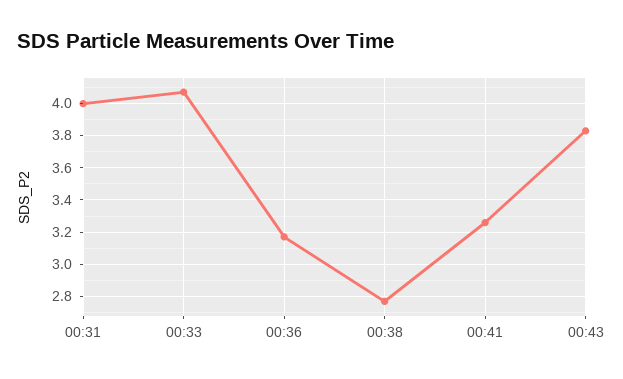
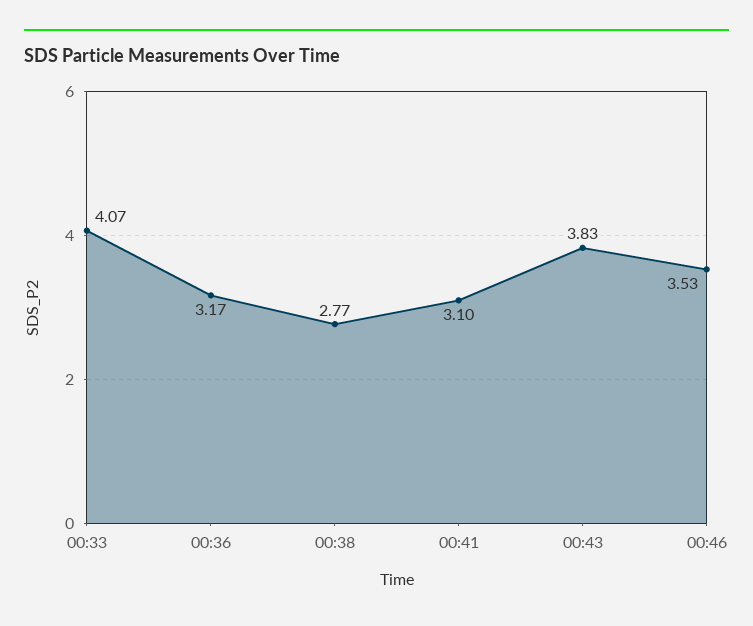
00:31: 4 -> none
00:41: 3.25 -> 3.1
00:46: none -> 3.53

